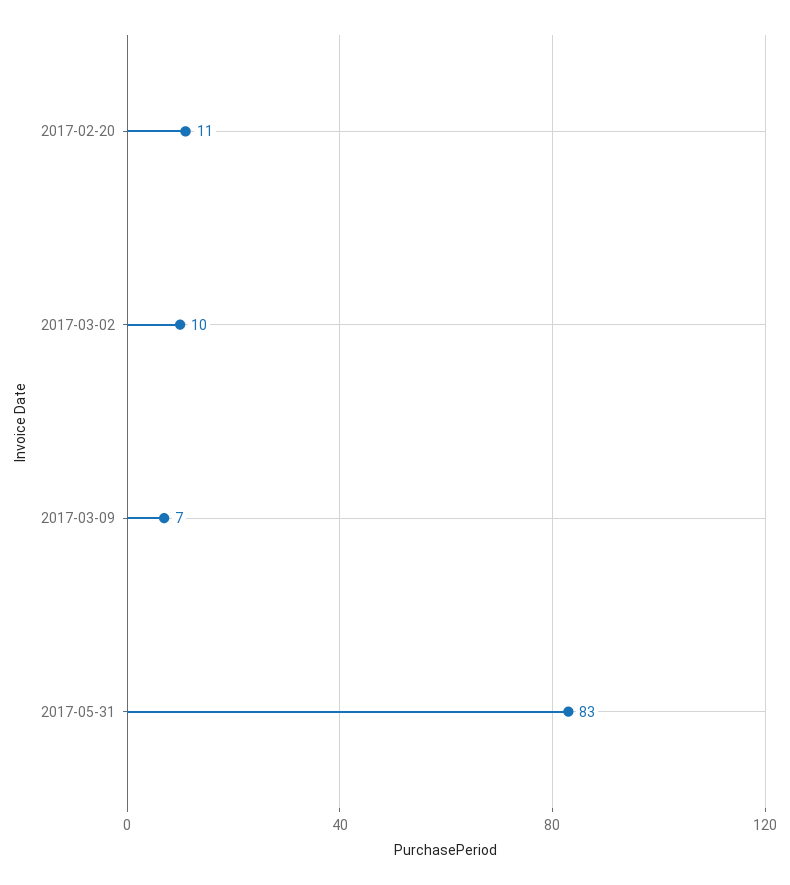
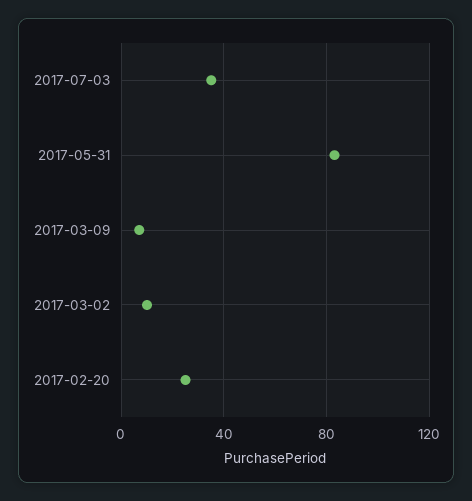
2017-02-20: 11 -> 25
2017-07-03: none -> 35

